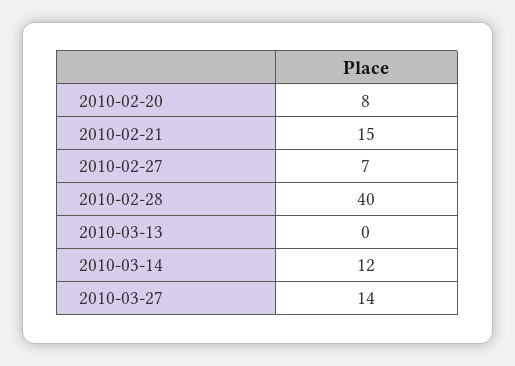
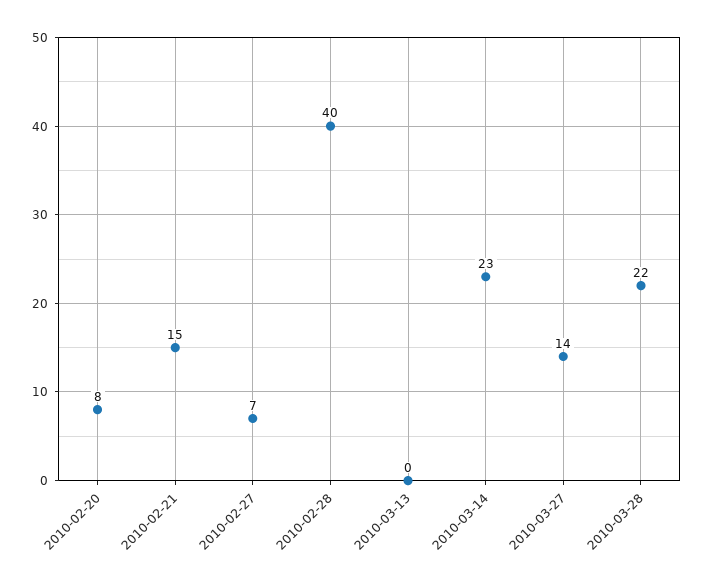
2010-03-14: 12 -> 23
2010-03-28: none -> 22

